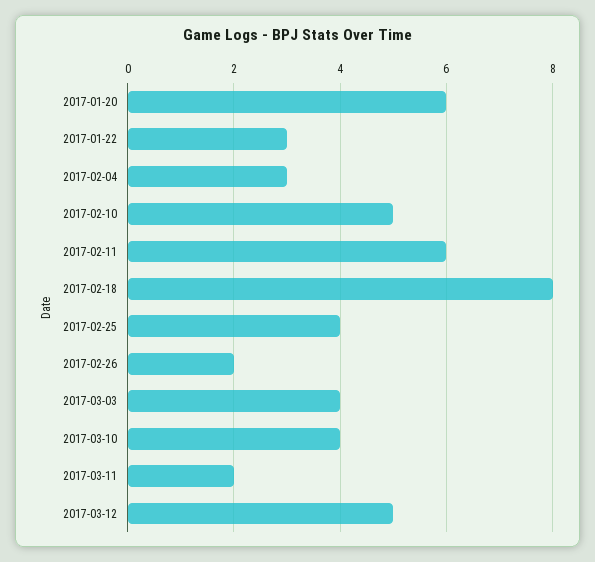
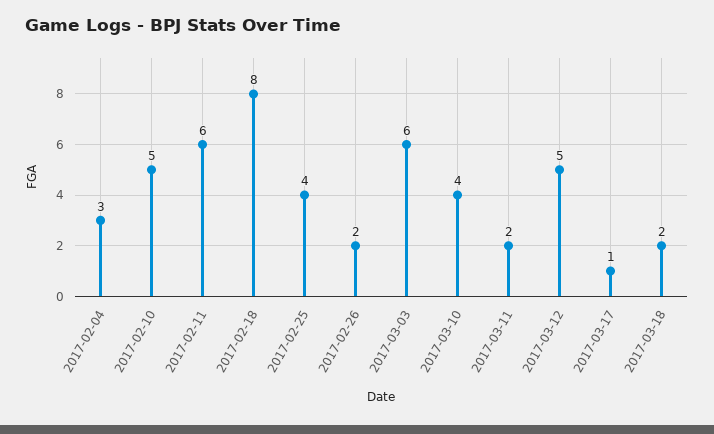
2017-01-20: 6 -> none
2017-01-22: 3 -> none
2017-03-03: 4 -> 6
2017-03-17: none -> 1
2017-03-18: none -> 2

